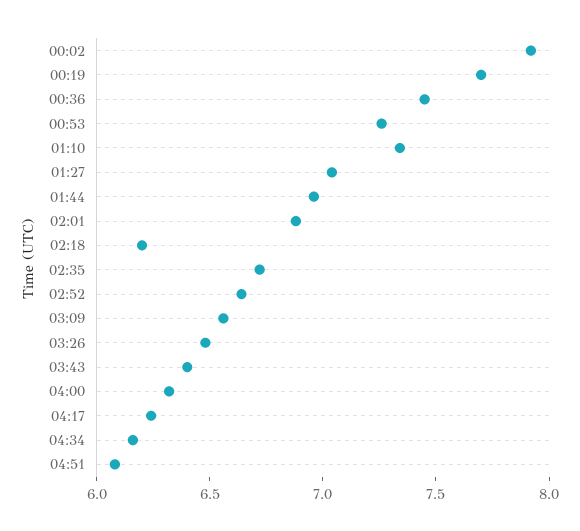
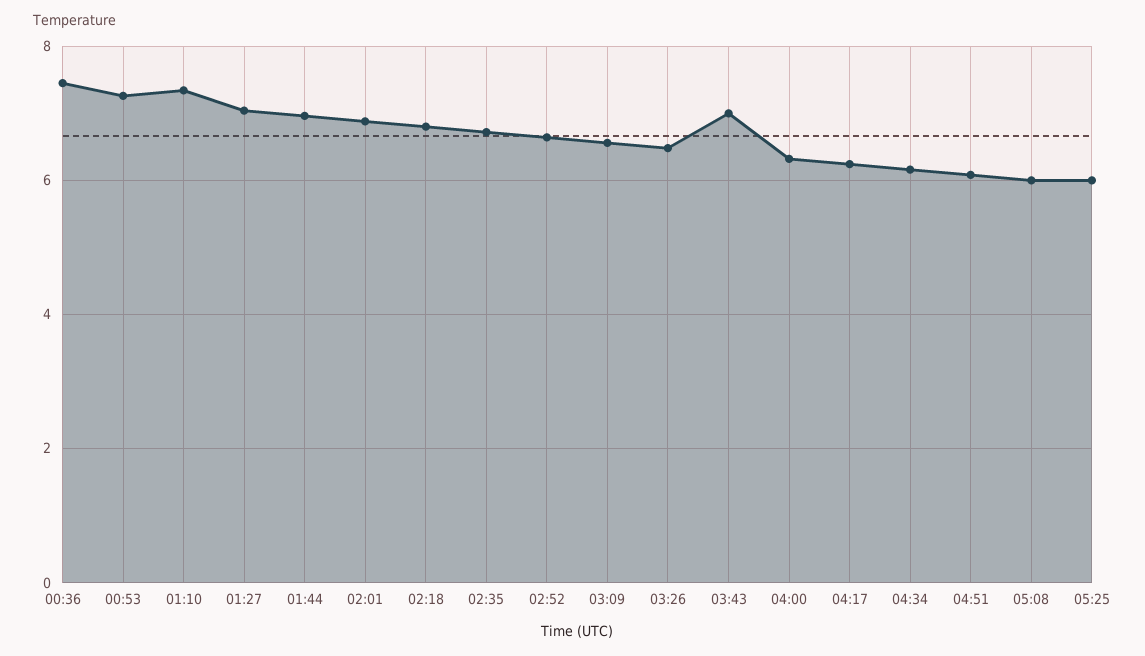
00:02: 7.9 -> none
00:19: 7.7 -> none
02:18: 6.2 -> 6.8
03:43: 6.4 -> 7
05:08: none -> 6
05:25: none -> 6

